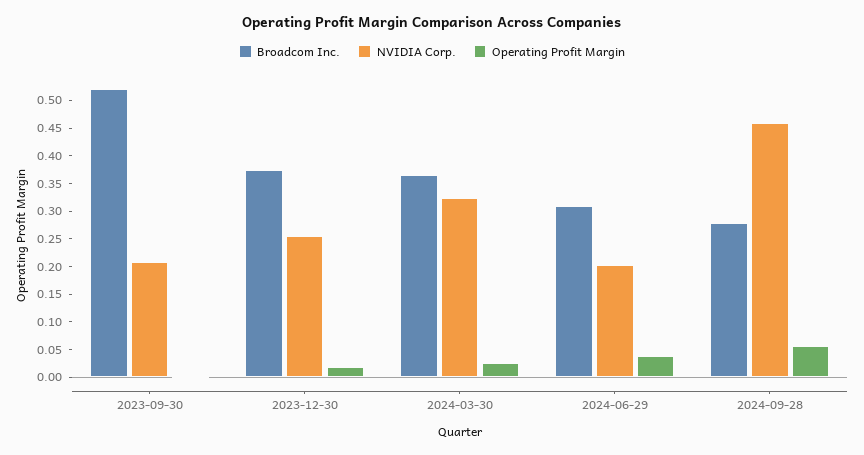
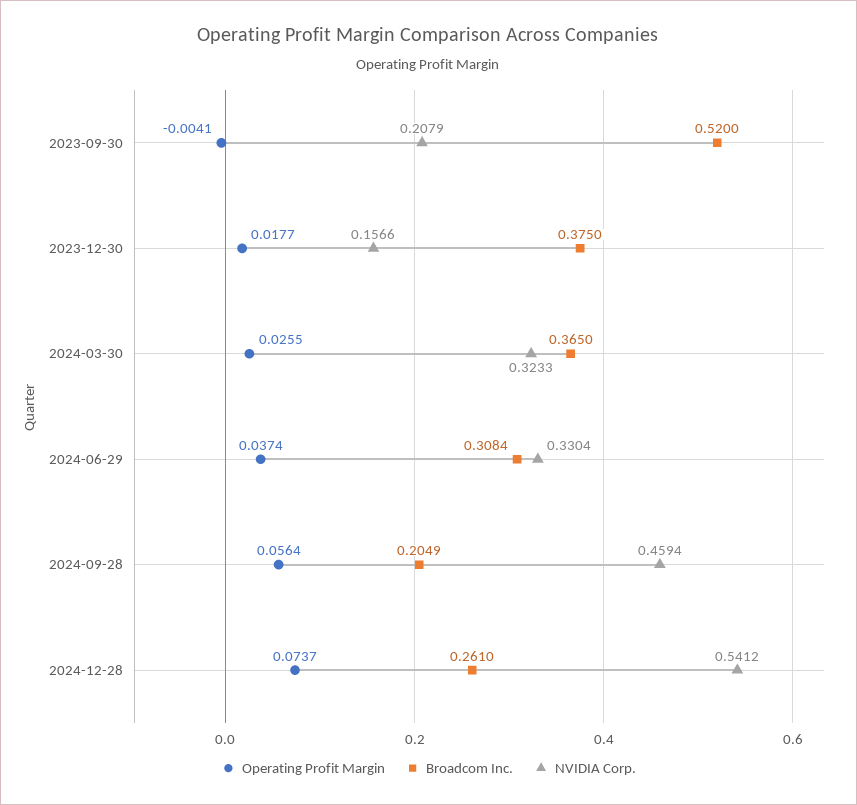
NVIDIA Corp., 2023-12-30: 0.25 -> 0.1566
NVIDIA Corp., 2024-06-29: 0.2 -> 0.3304
Broadcom Inc., 2024-09-28: 0.275 -> 0.2049
Operating Profit Margin, 2024-12-28: none -> 0.0737
Broadcom Inc., 2024-12-28: none -> 0.261
NVIDIA Corp., 2024-12-28: none -> 0.5412

